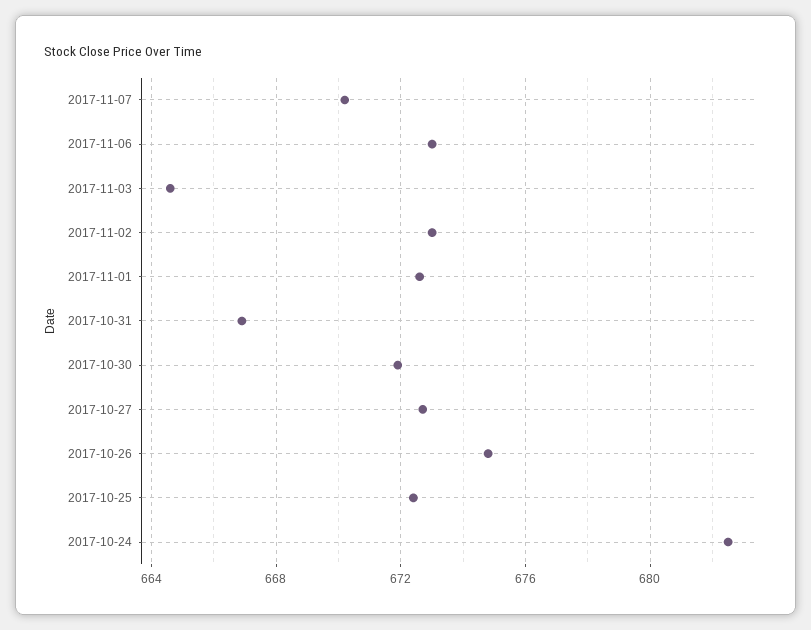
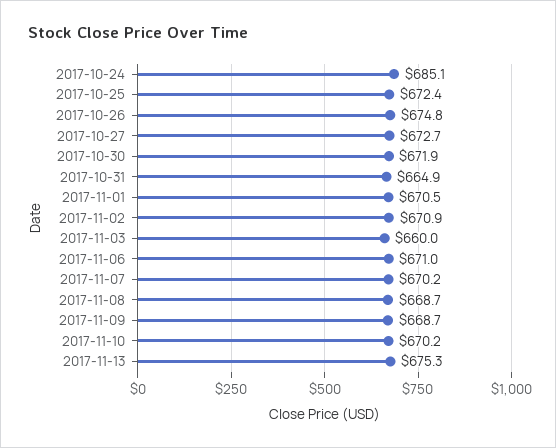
2017-11-06: 673 -> 671
2017-11-03: 664.5 -> 660
2017-11-02: 673 -> 670.9
2017-11-01: 672.5 -> 670.5
2017-10-31: 667 -> 664.9
2017-10-24: 682.5 -> 685.1
2017-11-08: none -> 668.7
2017-11-09: none -> 668.7
2017-11-10: none -> 670.2
2017-11-13: none -> 675.3

